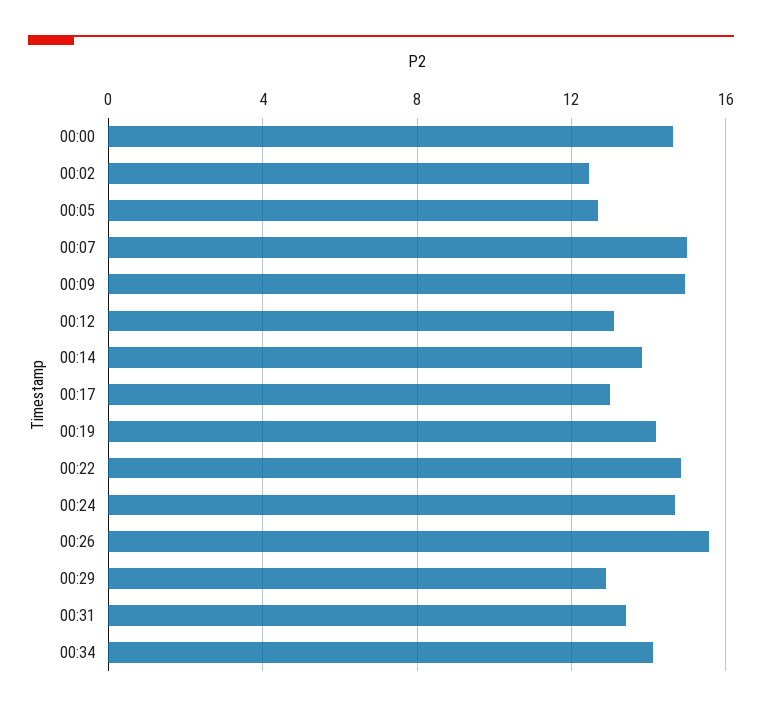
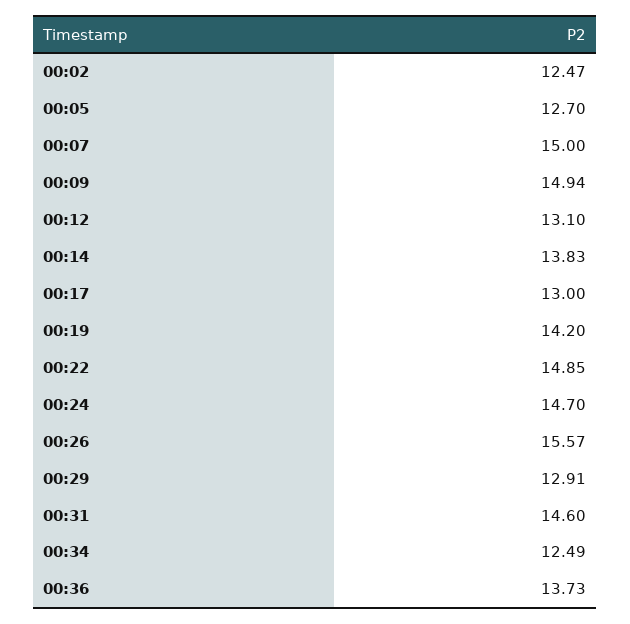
00:00: 14.5 -> none
00:31: 13.5 -> 14.6
00:34: 14 -> 12.49
00:36: none -> 13.73

